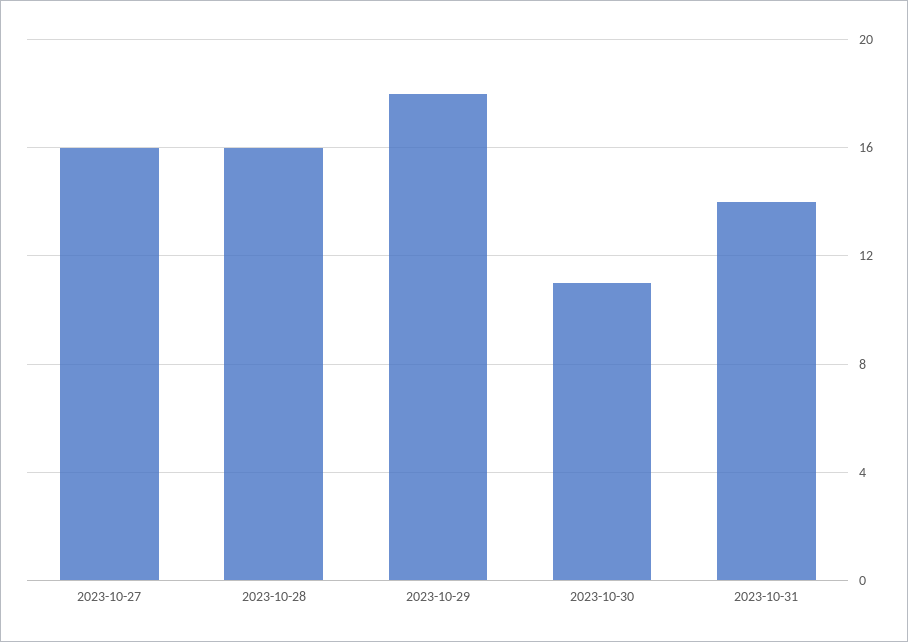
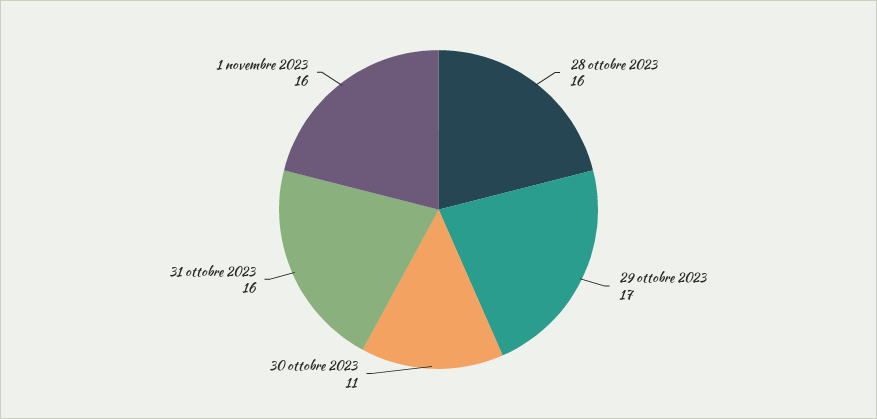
2023-10-27: 16 -> none
2023-10-29: 18 -> 17
2023-10-31: 14 -> 16
1 novembre 2023: none -> 16

